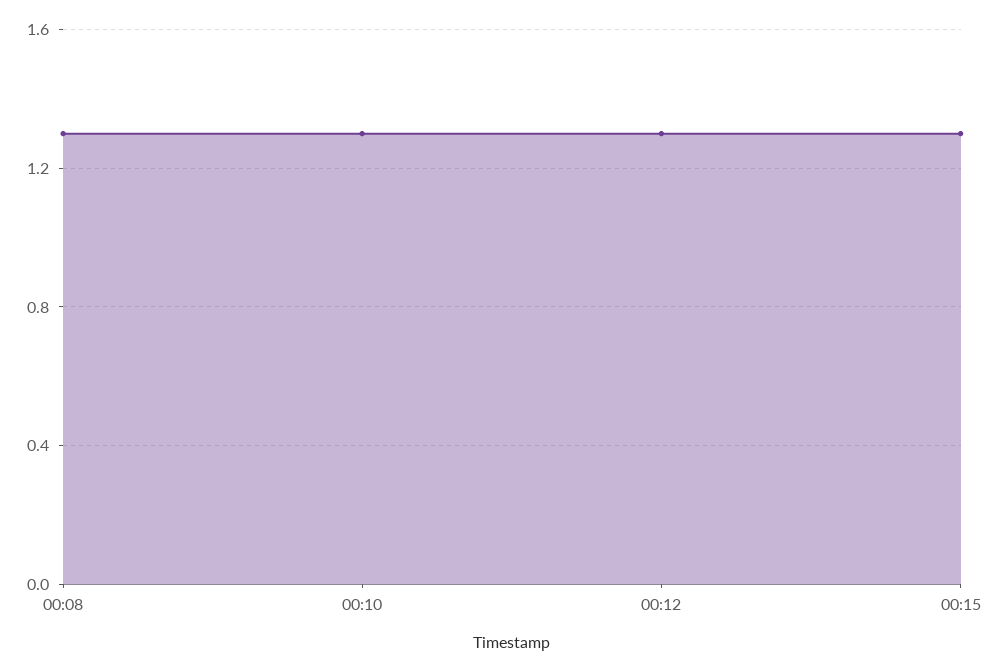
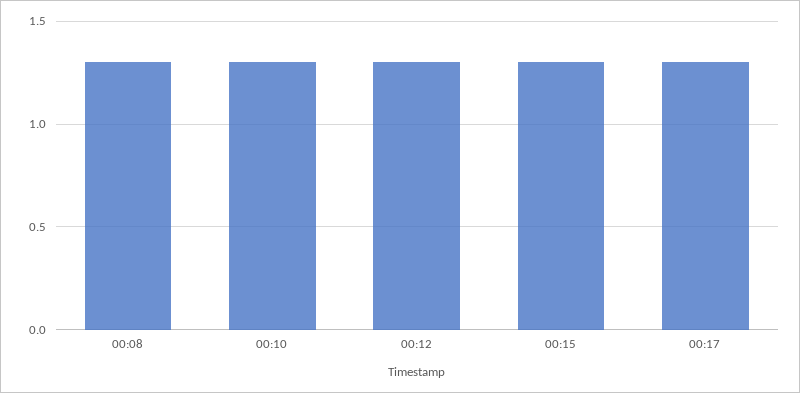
00:17: none -> 1.3

